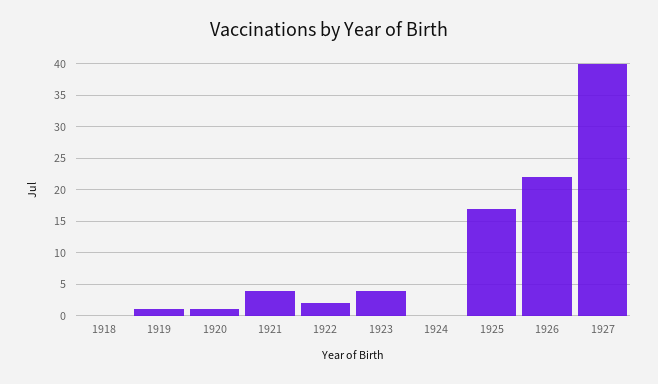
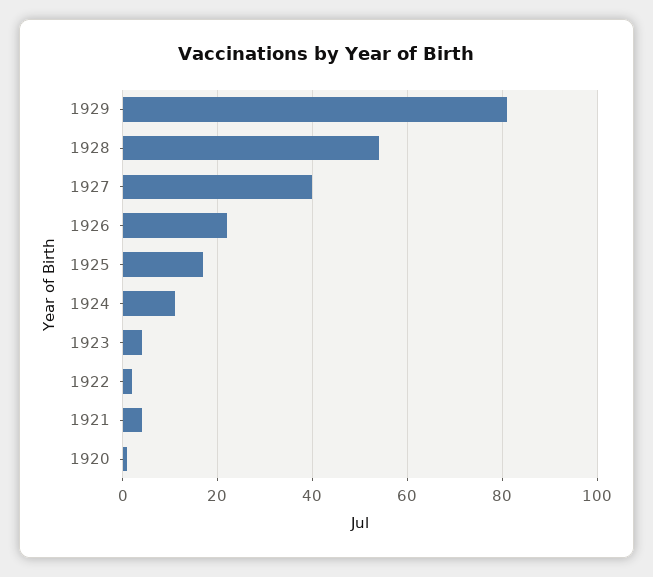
1918: 0 -> none
1919: 1 -> none
1924: 0 -> 10
1929: none -> 80
1928: none -> 55

